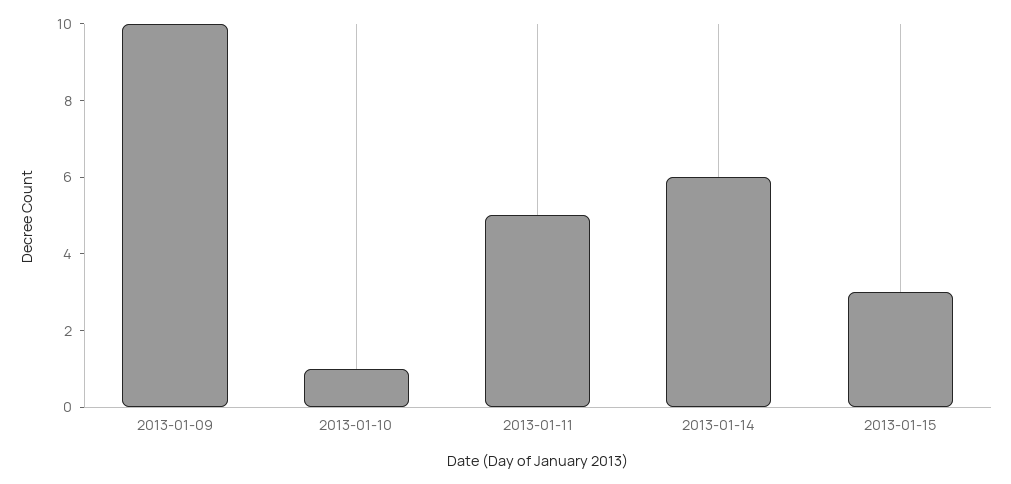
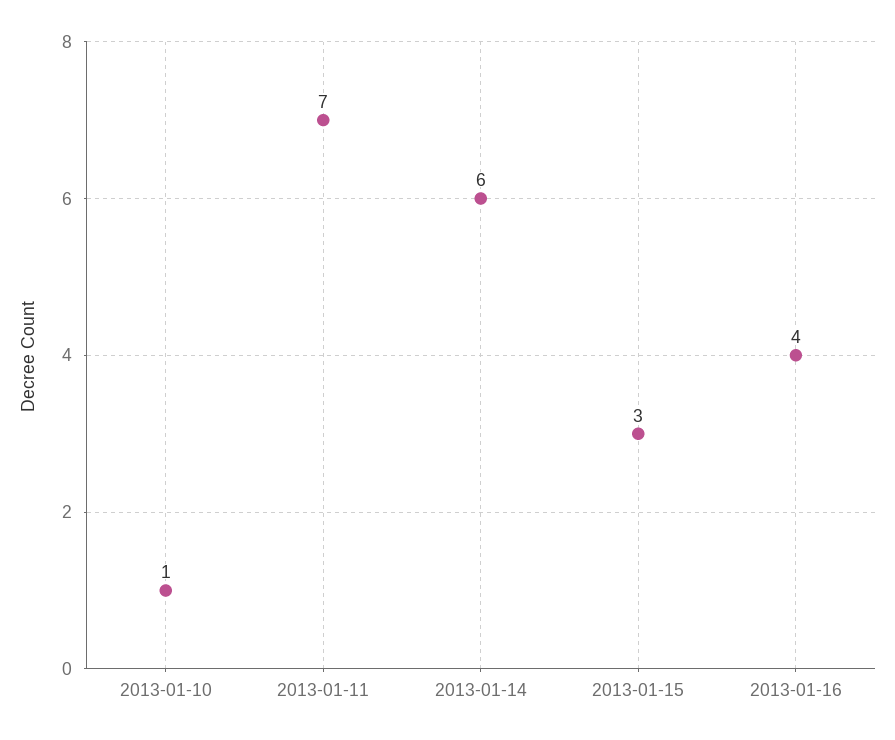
2013-01-09: 10 -> none
2013-01-11: 5 -> 7
2013-01-16: none -> 4

